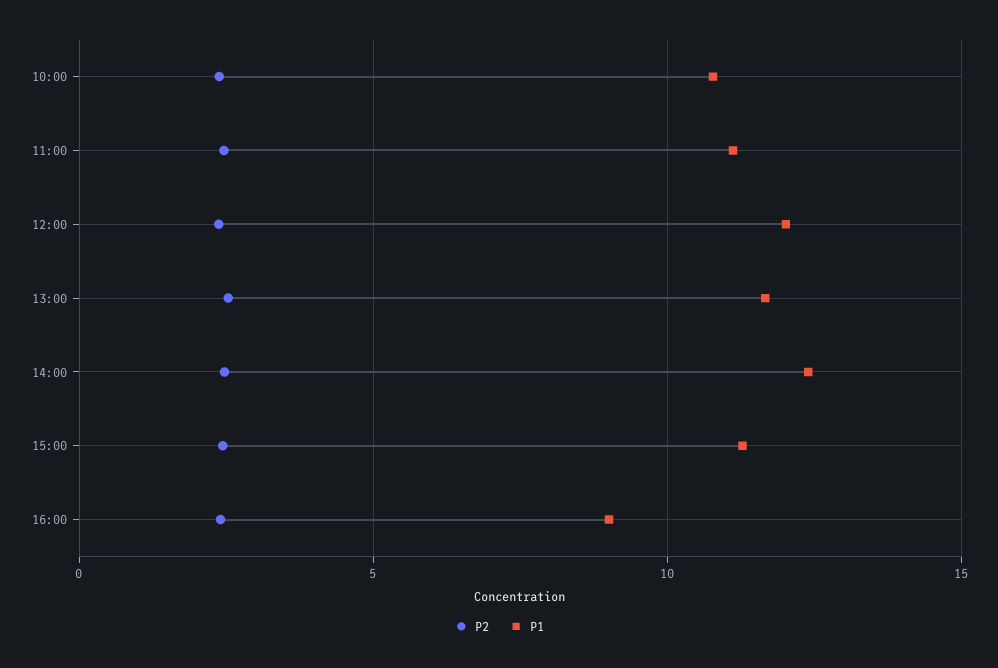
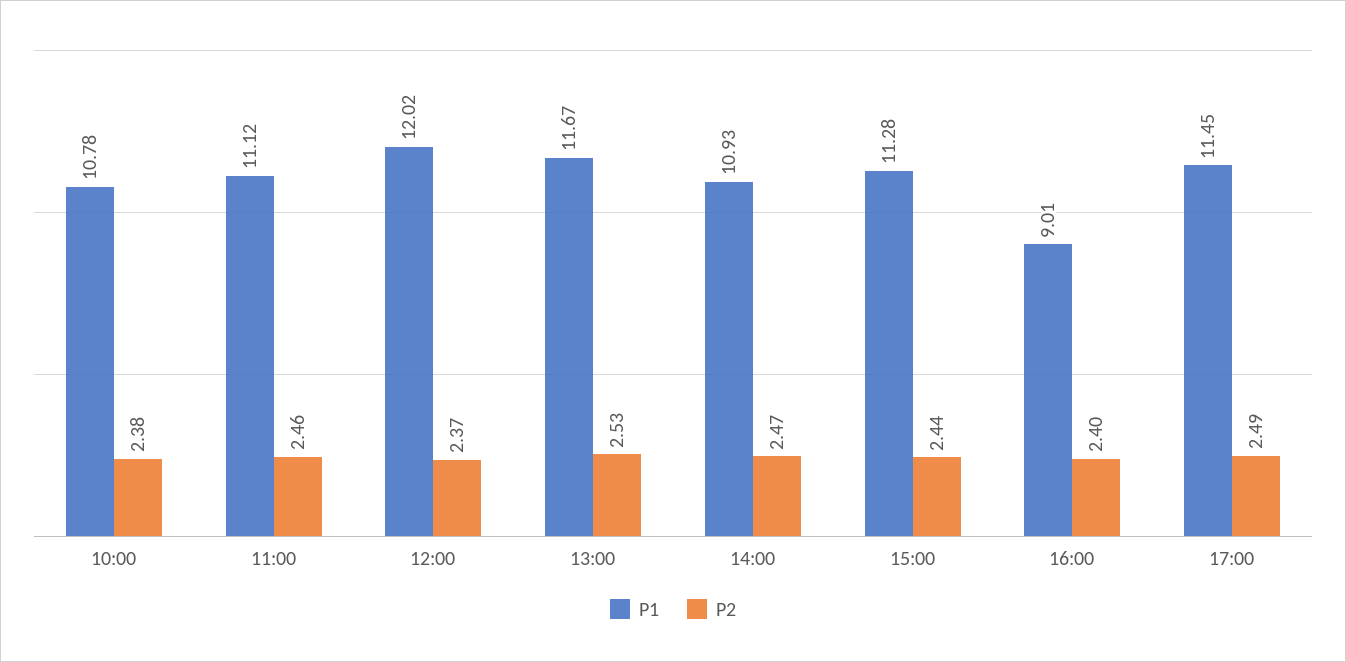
P1, 14:00: 12.5 -> 10.93
P1, 17:00: none -> 11.45
P2, 17:00: none -> 2.49

